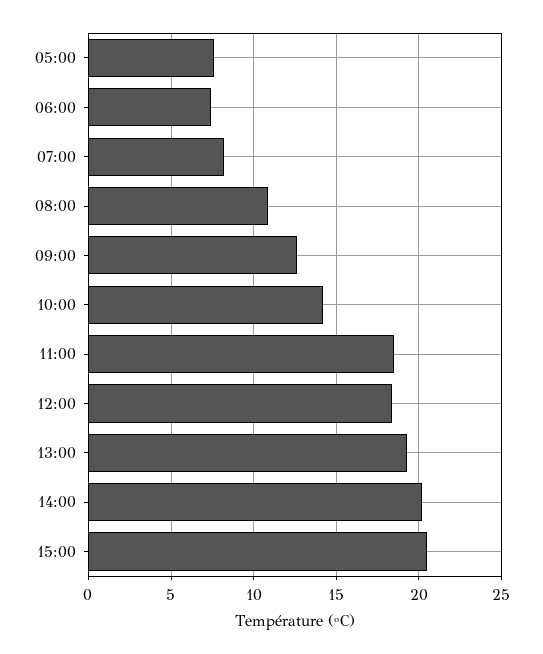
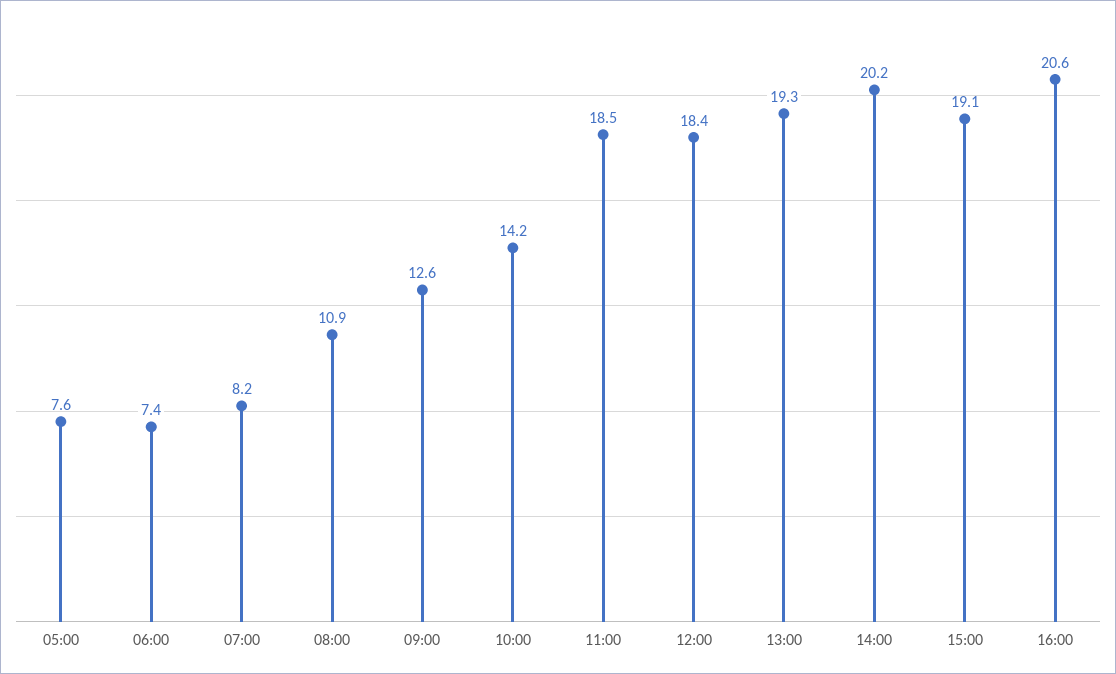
15:00: 20.5 -> 19.1
16:00: none -> 20.6

